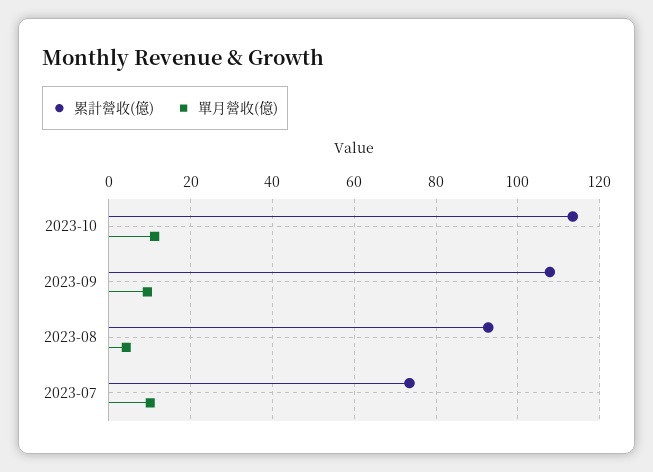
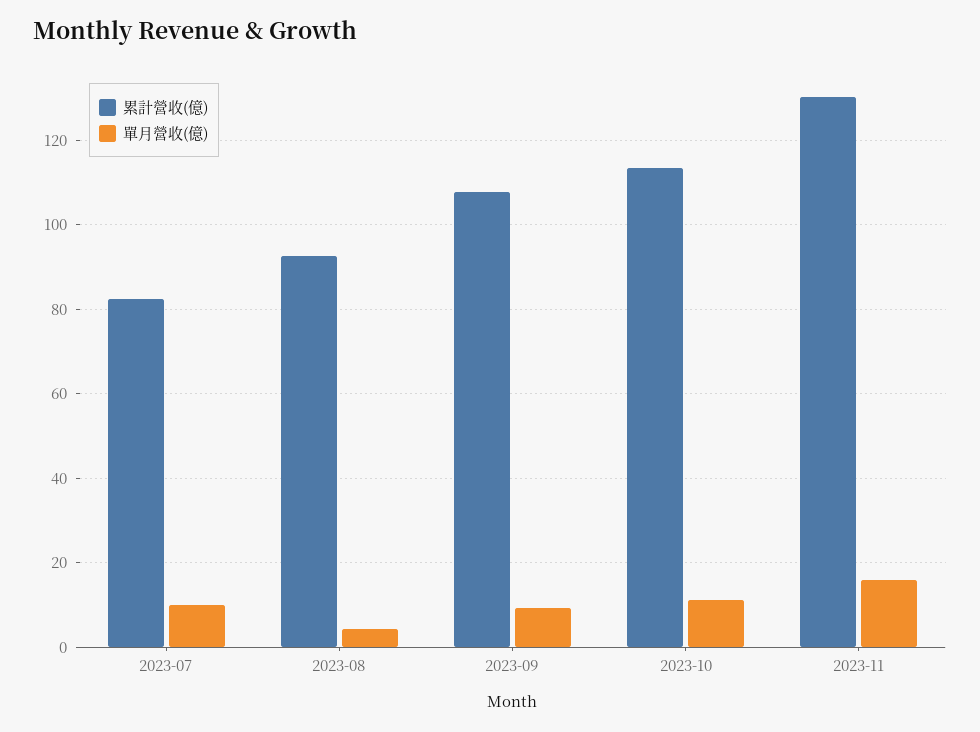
累計營收(億), 2023-07: 74 -> 82
累計營收(億), 2023-11: none -> 130
單月營收(億), 2023-11: none -> 16

